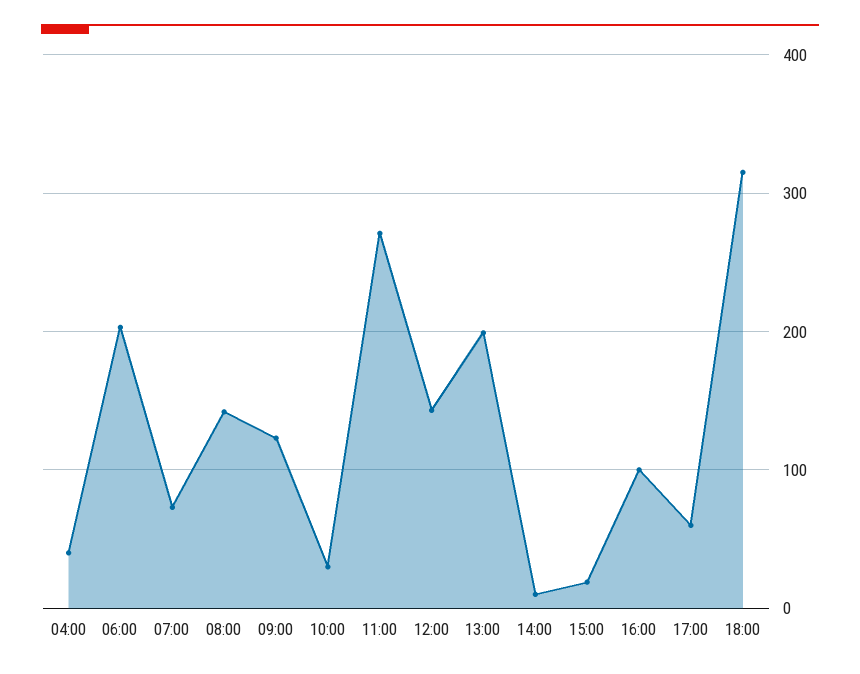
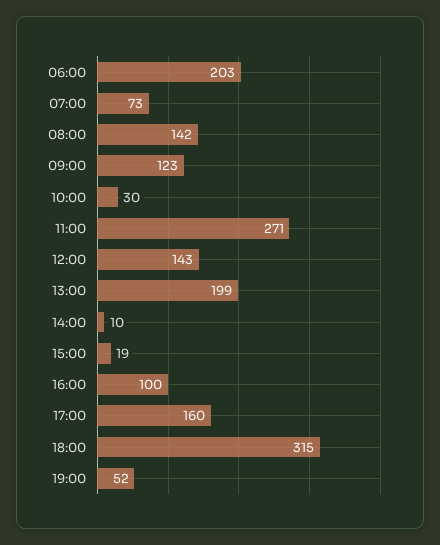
04:00: 40 -> none
17:00: 60 -> 160
19:00: none -> 52

